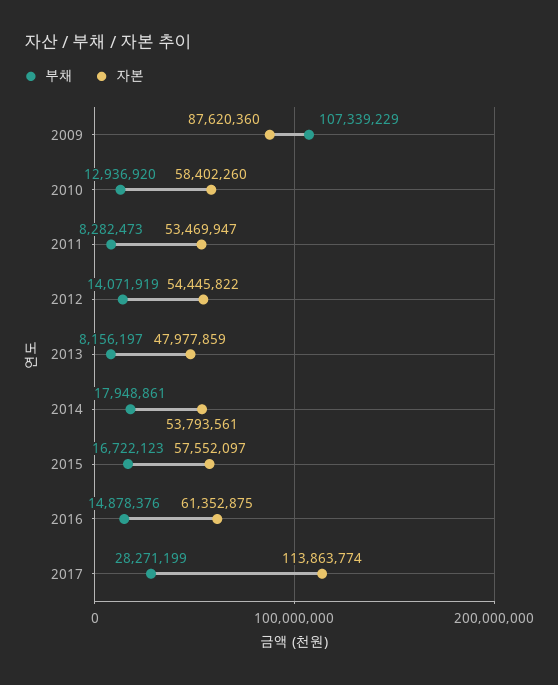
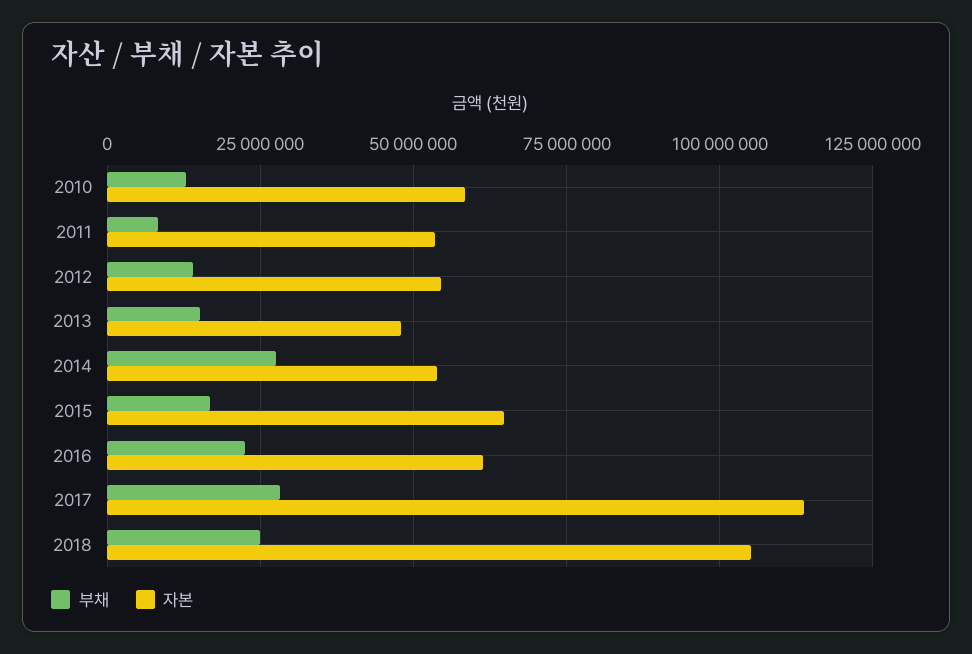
부채, 2009: 107339229 -> none
자본, 2009: 87620360 -> none
부채, 2013: 8156197 -> 15000000
부채, 2014: 17948861 -> 27500000
자본, 2015: 57552097 -> 65000000
부채, 2016: 14878376 -> 22500000
부채, 2018: none -> 25000000
자본, 2018: none -> 105000000

